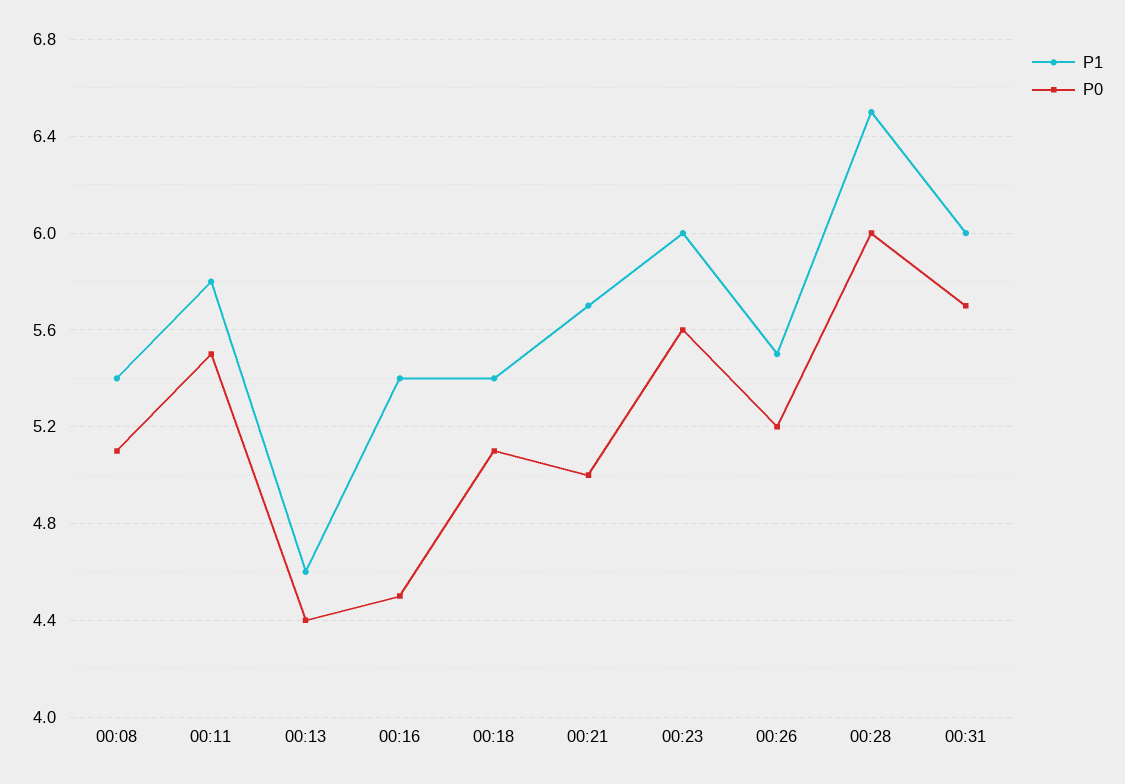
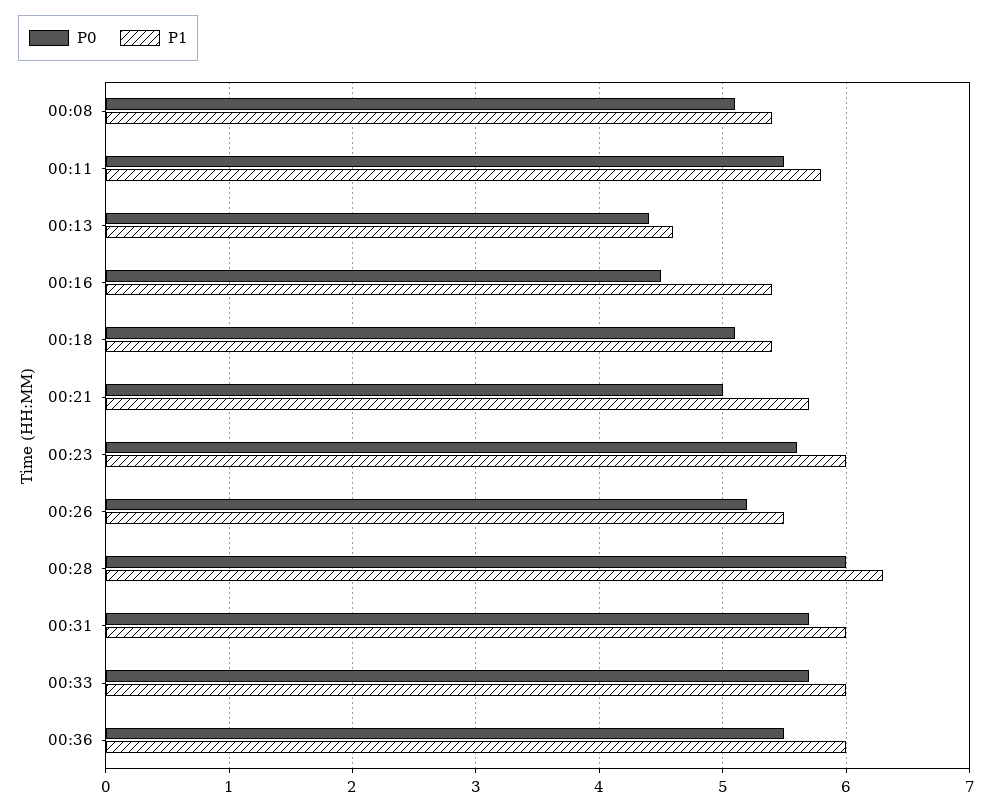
P1, 00:28: 6.5 -> 6.3
P0, 00:33: none -> 5.7
P1, 00:33: none -> 6
P0, 00:36: none -> 5.5
P1, 00:36: none -> 6

